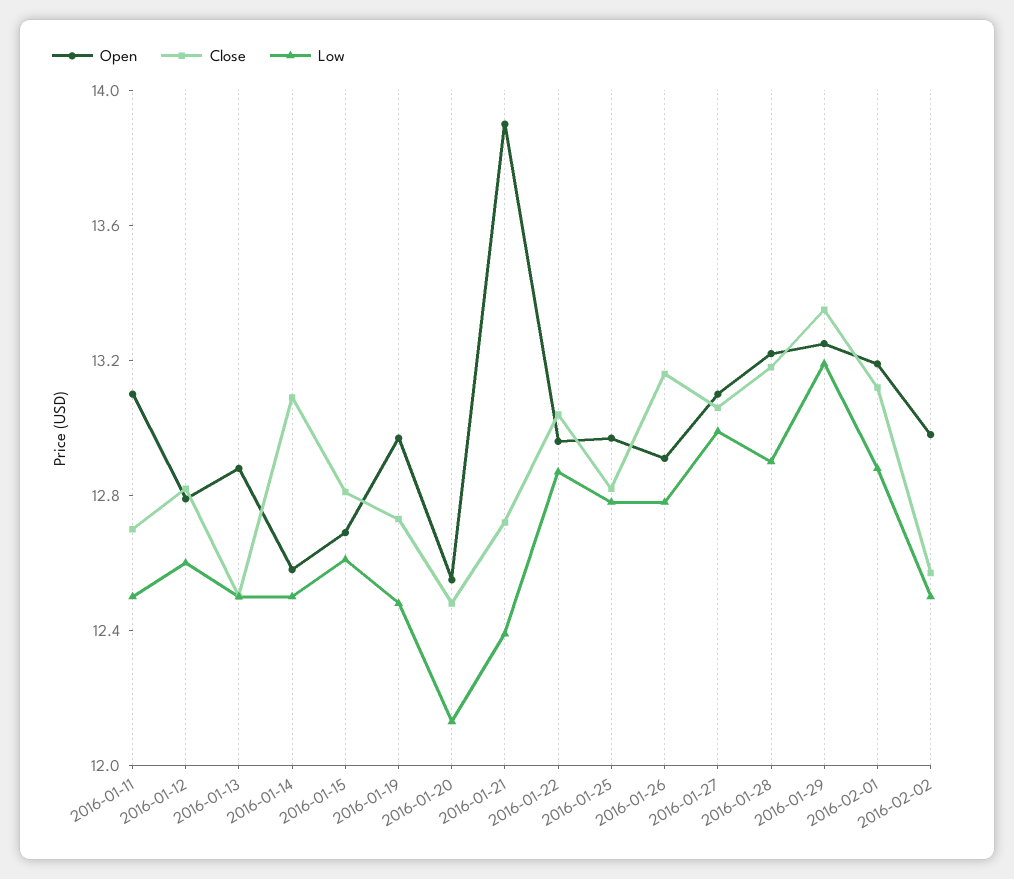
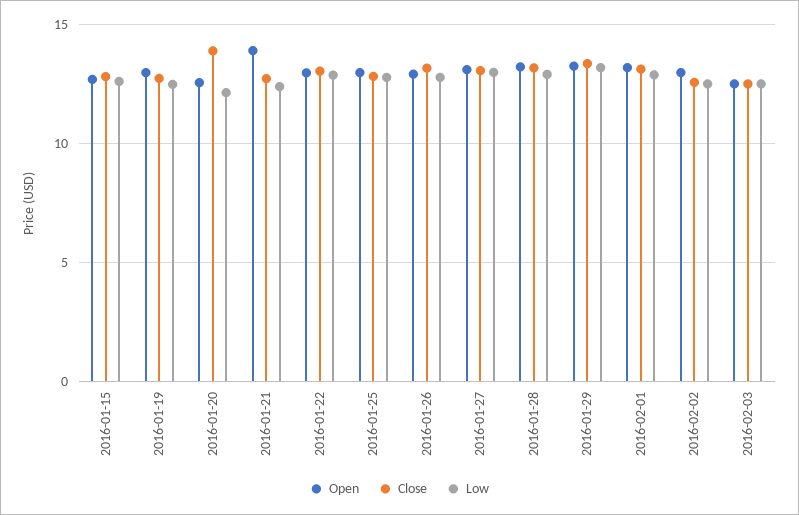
Open, 2016-01-11: 13.1 -> none
Close, 2016-01-11: 12.7 -> none
Low, 2016-01-11: 12.5 -> none
Open, 2016-01-12: 12.8 -> none
Close, 2016-01-12: 12.8 -> none
Low, 2016-01-12: 12.6 -> none
Open, 2016-01-13: 12.9 -> none
Close, 2016-01-13: 12.5 -> none
Low, 2016-01-13: 12.5 -> none
Open, 2016-01-14: 12.6 -> none
Close, 2016-01-14: 13.1 -> none
Low, 2016-01-14: 12.5 -> none
Close, 2016-01-20: 12.5 -> 14
Open, 2016-02-03: none -> 12.5
Close, 2016-02-03: none -> 12.5
Low, 2016-02-03: none -> 12.5

